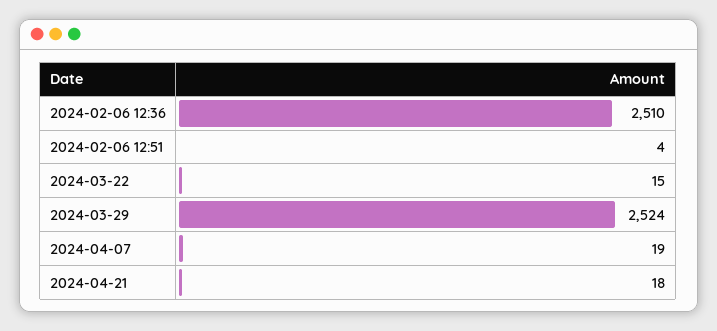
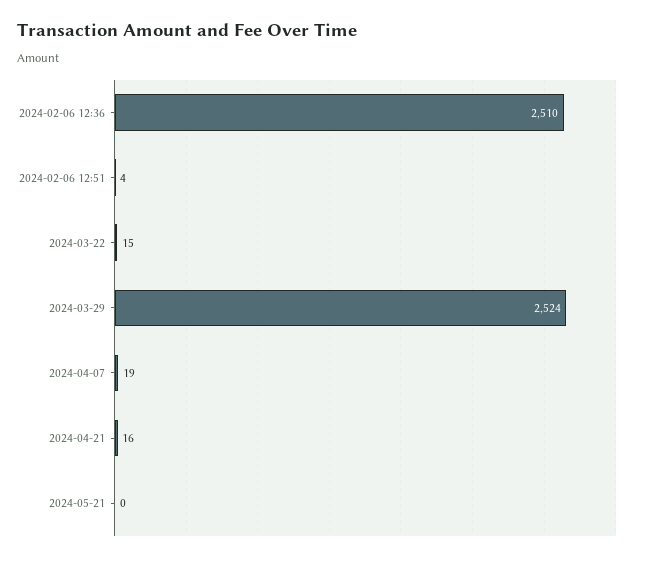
2024-04-21: 18 -> 16
2024-05-21: none -> 0

